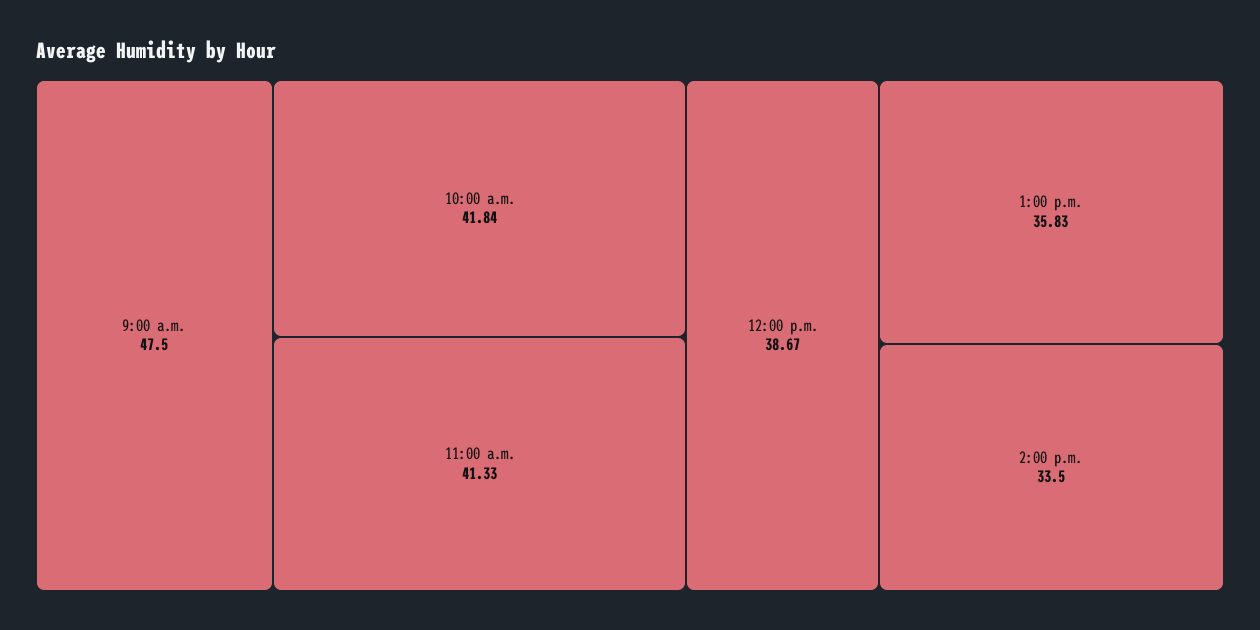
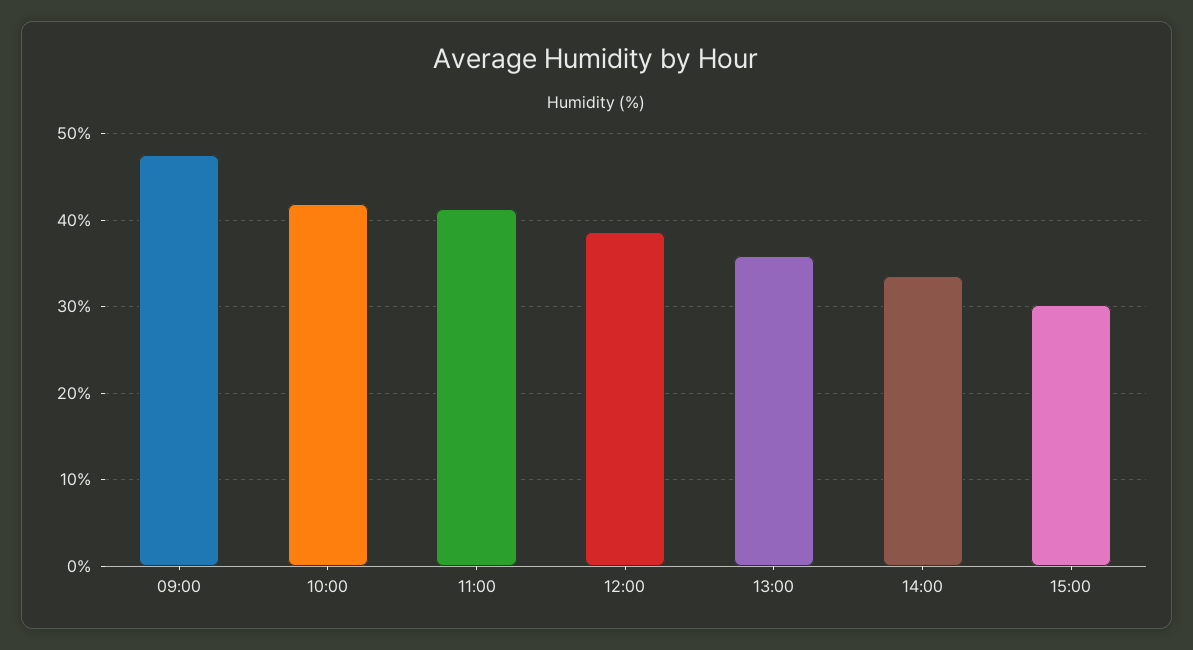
15:00: none -> 30

